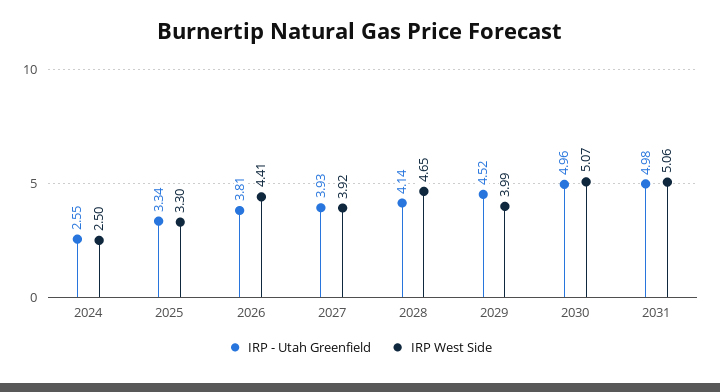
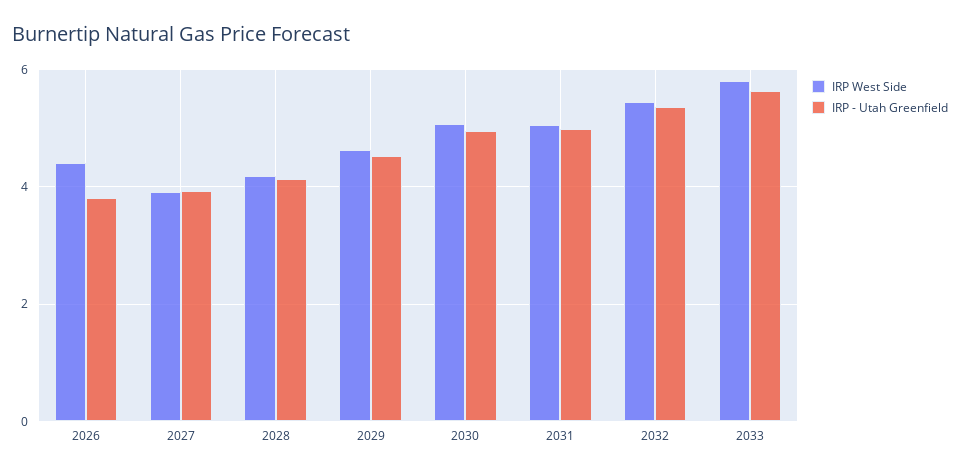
IRP - Utah Greenfield, 2024: 2.55 -> none
IRP West Side, 2024: 2.5 -> none
IRP - Utah Greenfield, 2025: 3.34 -> none
IRP West Side, 2025: 3.3 -> none
IRP West Side, 2028: 4.65 -> 4.2
IRP West Side, 2029: 3.99 -> 4.6
IRP West Side, 2032: none -> 5.4
IRP - Utah Greenfield, 2032: none -> 5.4
IRP West Side, 2033: none -> 5.8
IRP - Utah Greenfield, 2033: none -> 5.6

